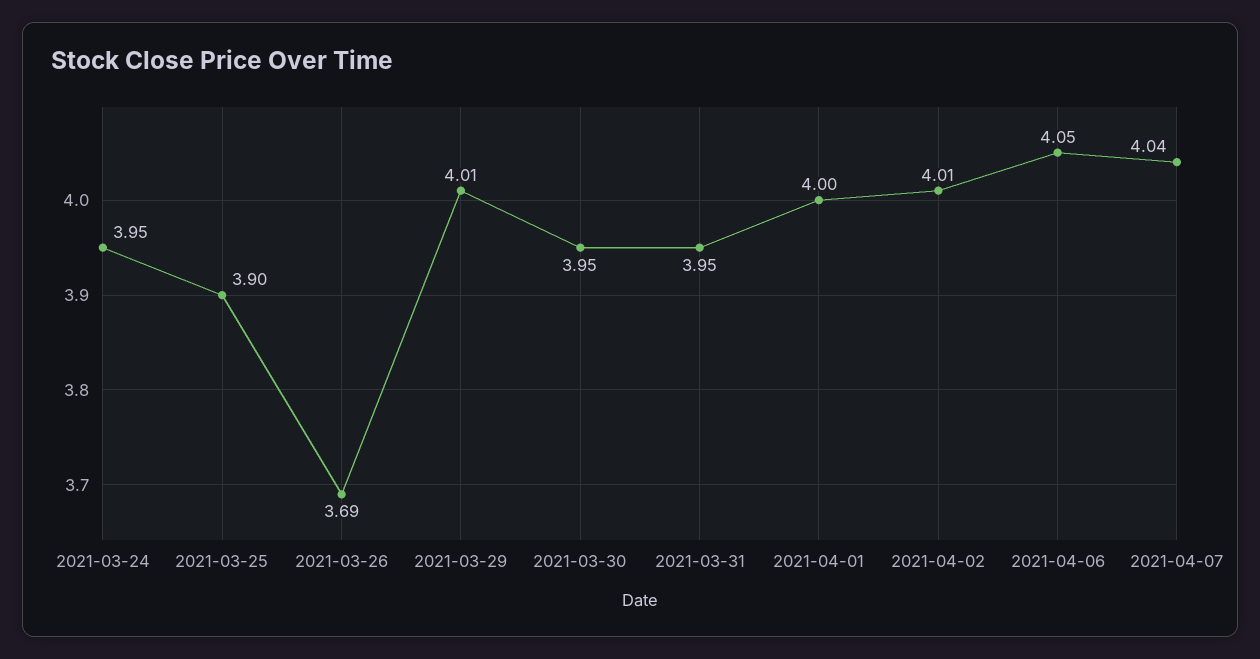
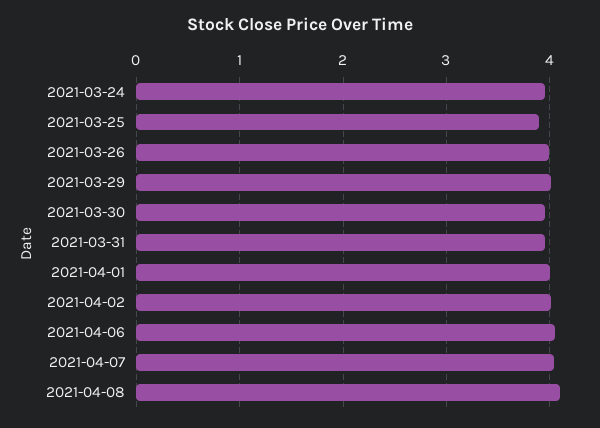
2021-03-26: 3.69 -> 4
2021-04-08: none -> 4.1

